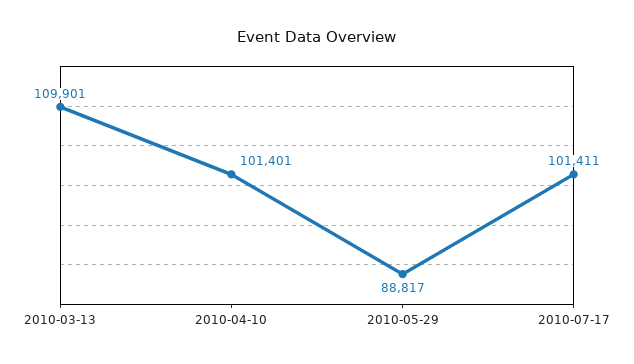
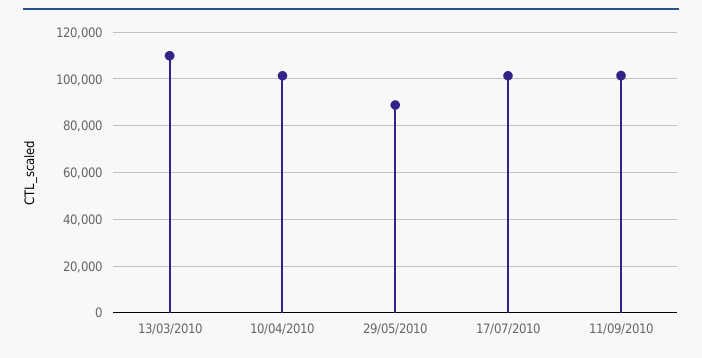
11/09/2010: none -> 100000

